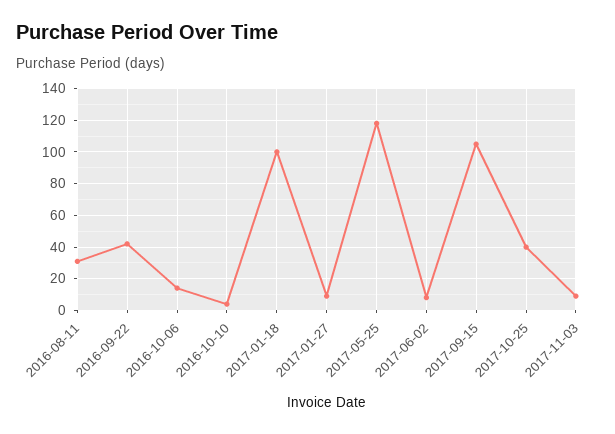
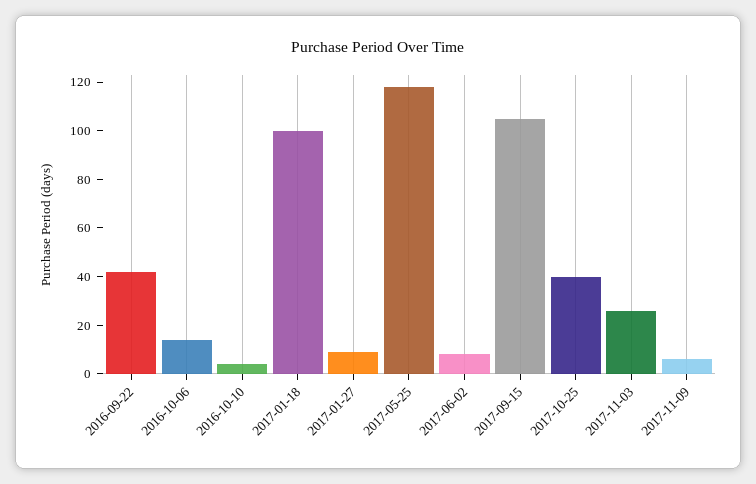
2016-08-11: 30 -> none
2017-11-03: 10 -> 25
2017-11-09: none -> 5

